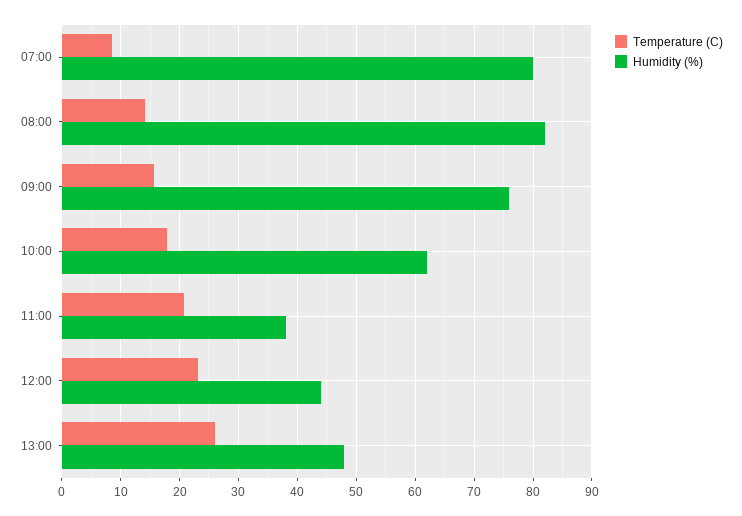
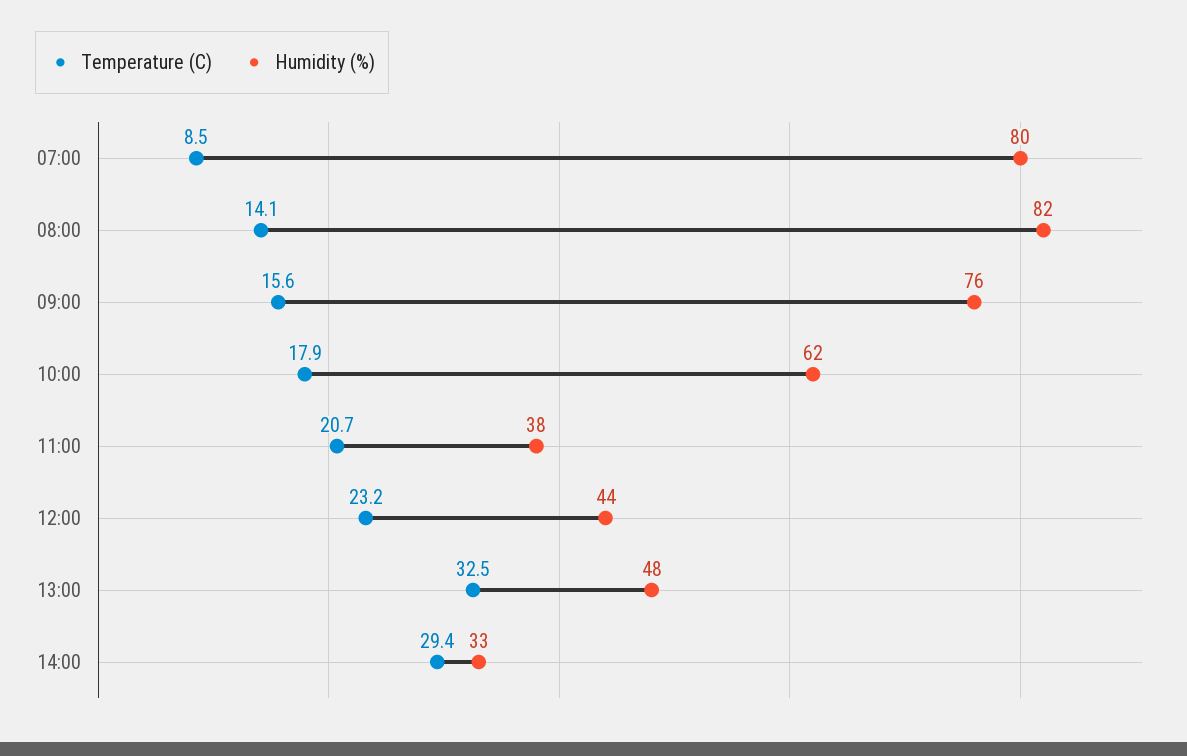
Temperature (C), 13:00: 26 -> 32.5
Temperature (C), 14:00: none -> 29.4
Humidity (%), 14:00: none -> 33

